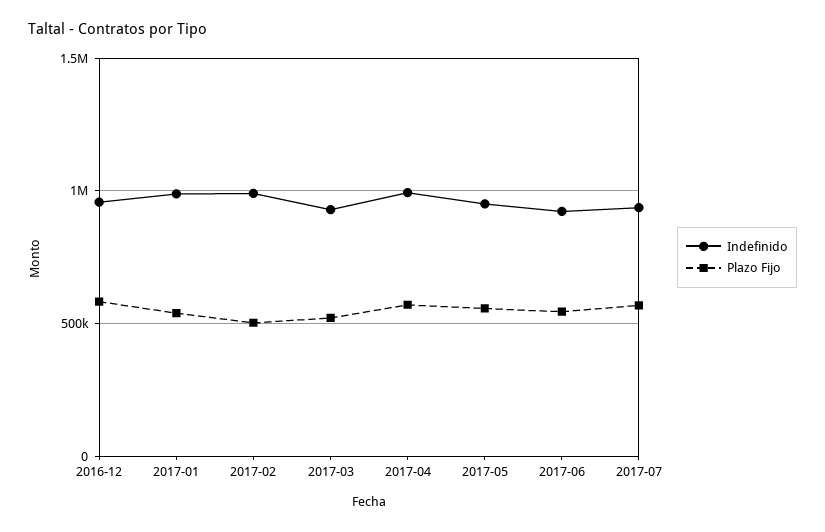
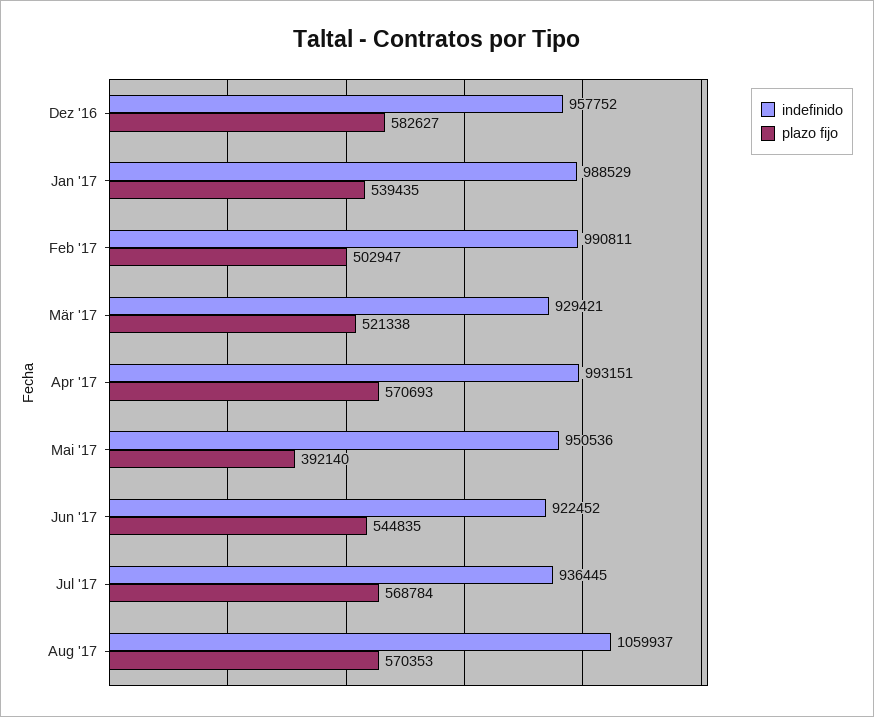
Plazo Fijo, 2017-05: 550000 -> 392140
Indefinido, Aug '17: none -> 1059937
Plazo Fijo, Aug '17: none -> 570353

